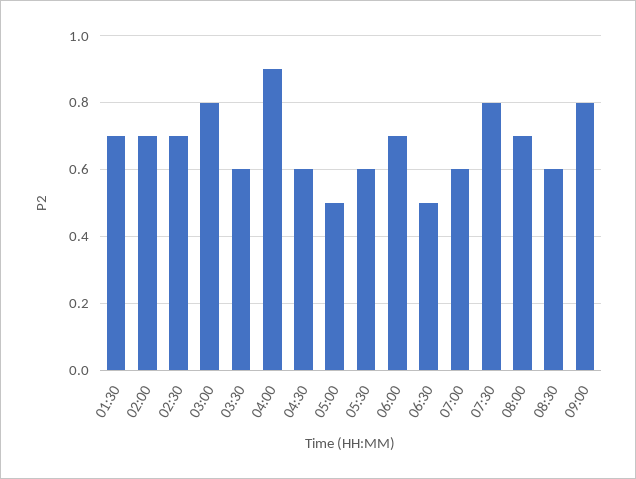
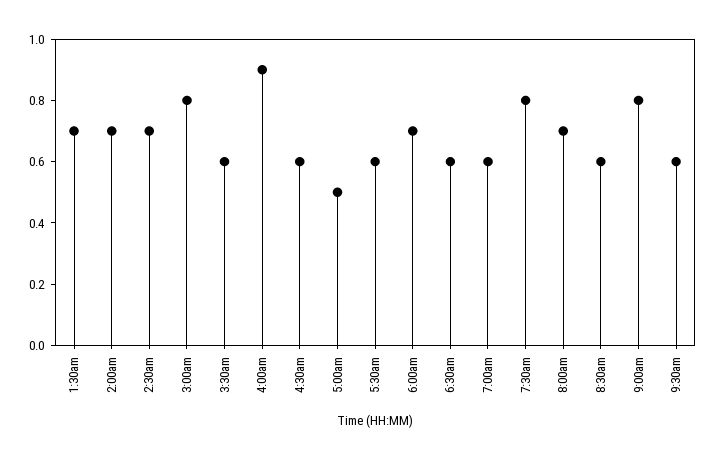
06:30: 0.5 -> 0.6
9:30am: none -> 0.6

